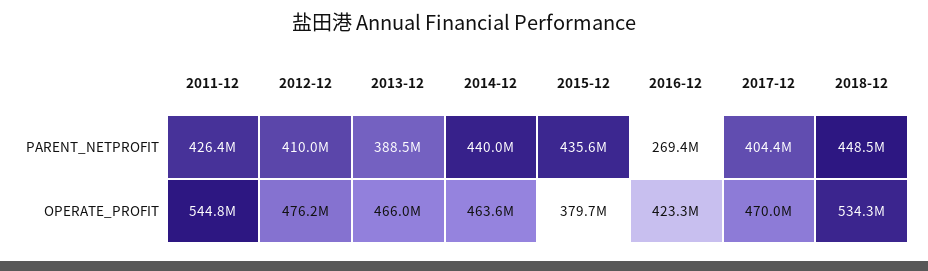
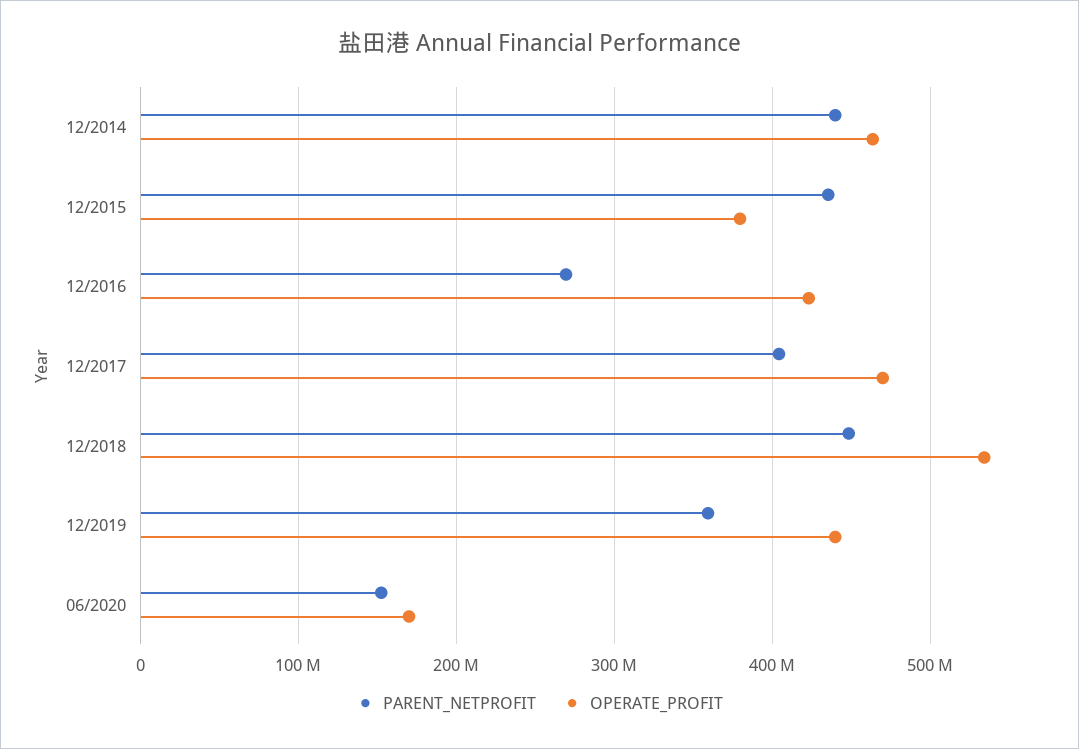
PARENT_NETPROFIT, 2011-12: 426400000 -> none
PARENT_NETPROFIT, 2012-12: 410000000 -> none
PARENT_NETPROFIT, 2013-12: 388500000 -> none
OPERATE_PROFIT, 2011-12: 544800000 -> none
OPERATE_PROFIT, 2012-12: 476200000 -> none
OPERATE_PROFIT, 2013-12: 466000000 -> none
PARENT_NETPROFIT, 12/2019: none -> 360000000
OPERATE_PROFIT, 12/2019: none -> 440000000
PARENT_NETPROFIT, 06/2020: none -> 150000000
OPERATE_PROFIT, 06/2020: none -> 170000000

